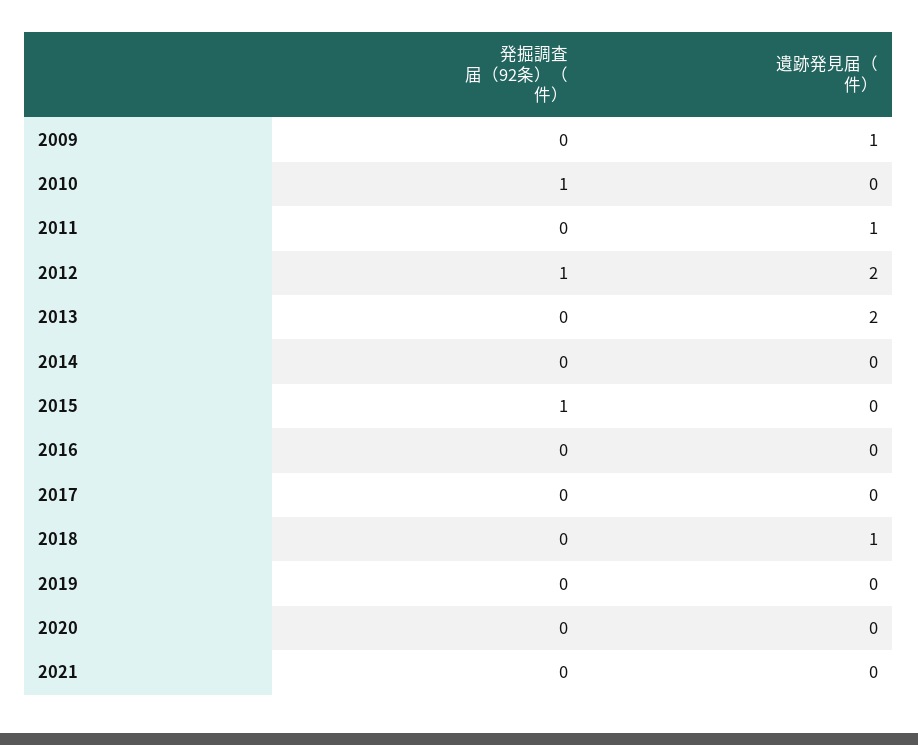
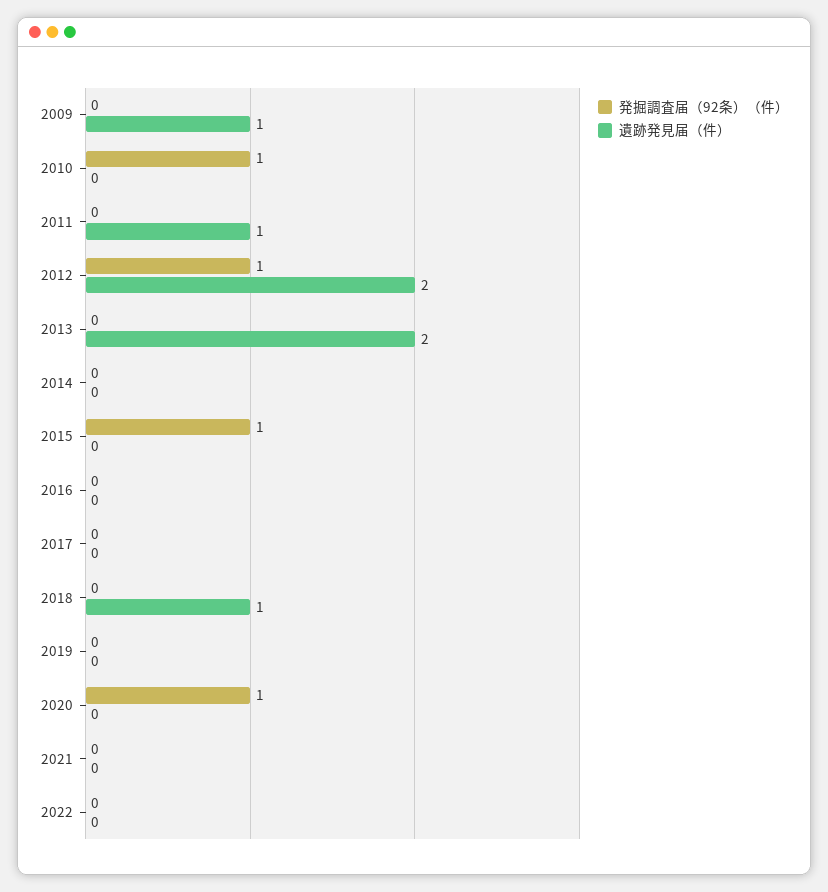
発掘調査届（92条）（件）, 2020: 0 -> 1
発掘調査届（92条）（件）, 2022: none -> 0
遺跡発見届（件）, 2022: none -> 0

